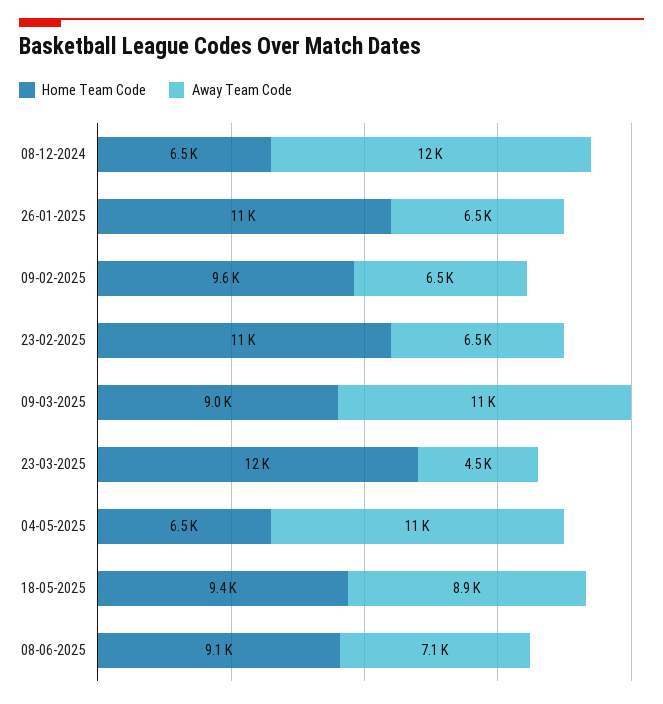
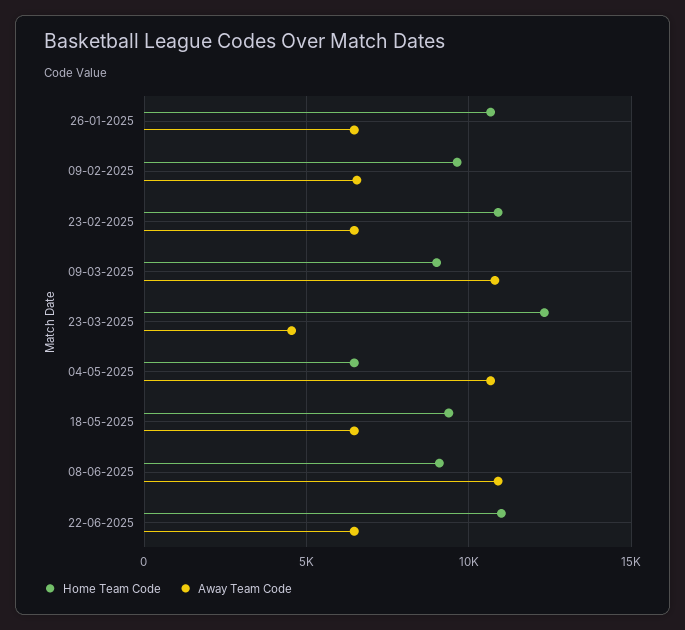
Home Team Code, 08-12-2024: 6500 -> none
Away Team Code, 08-12-2024: 12000 -> none
Away Team Code, 18-05-2025: 8900 -> 6500
Away Team Code, 08-06-2025: 7100 -> 11000
Home Team Code, 22-06-2025: none -> 11000
Away Team Code, 22-06-2025: none -> 6500

